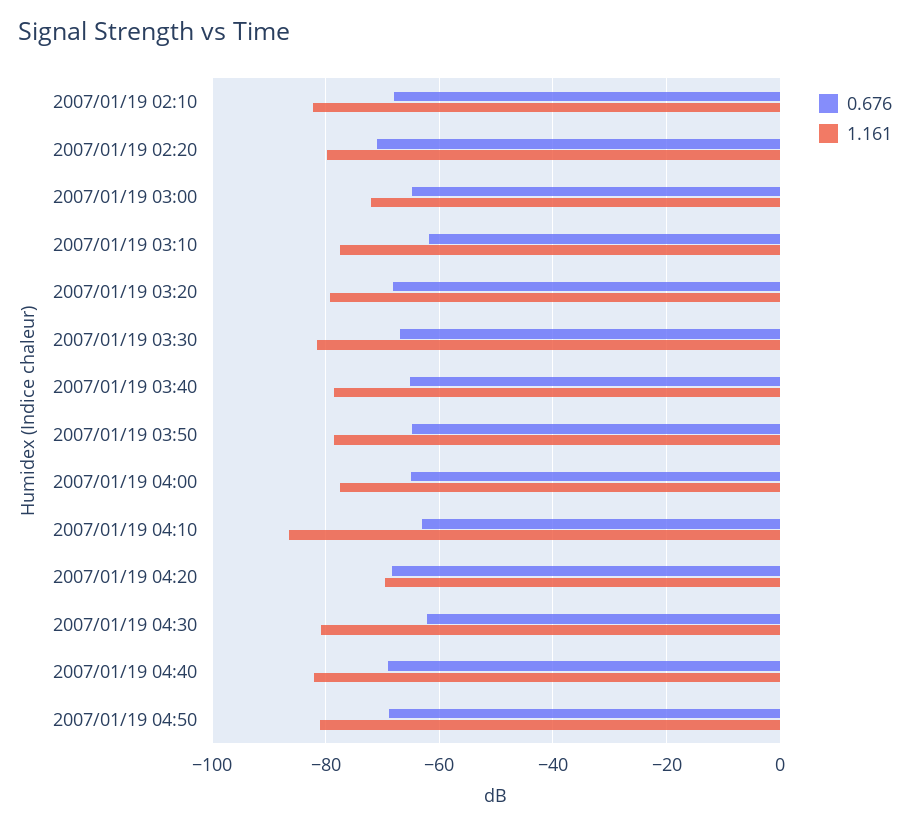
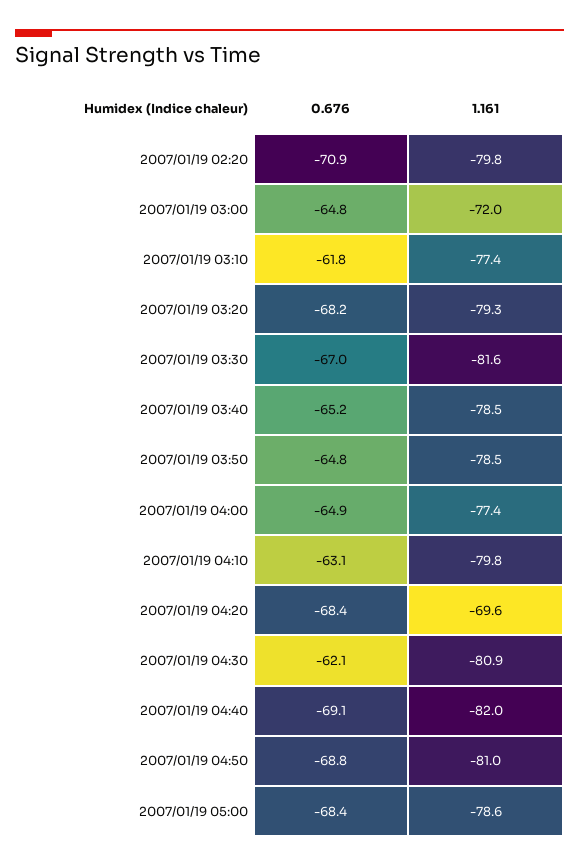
0.676, 2007/01/19 02:10: -68 -> none
1.161, 2007/01/19 02:10: -82 -> none
1.161, 2007/01/19 04:10: -86 -> -79.8
0.676, 2007/01/19 05:00: none -> -68.4
1.161, 2007/01/19 05:00: none -> -78.6

